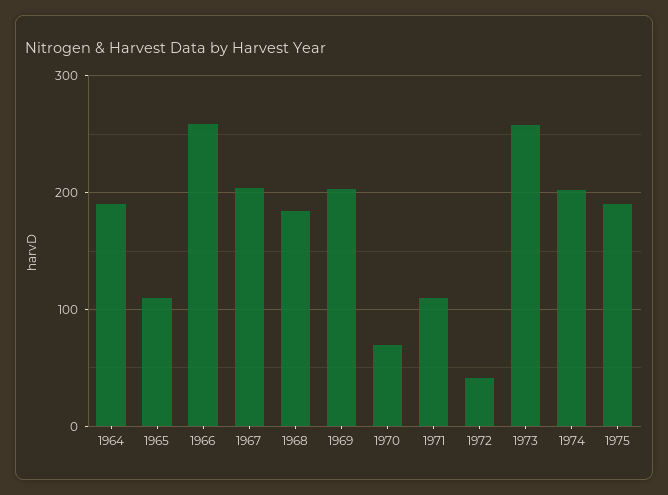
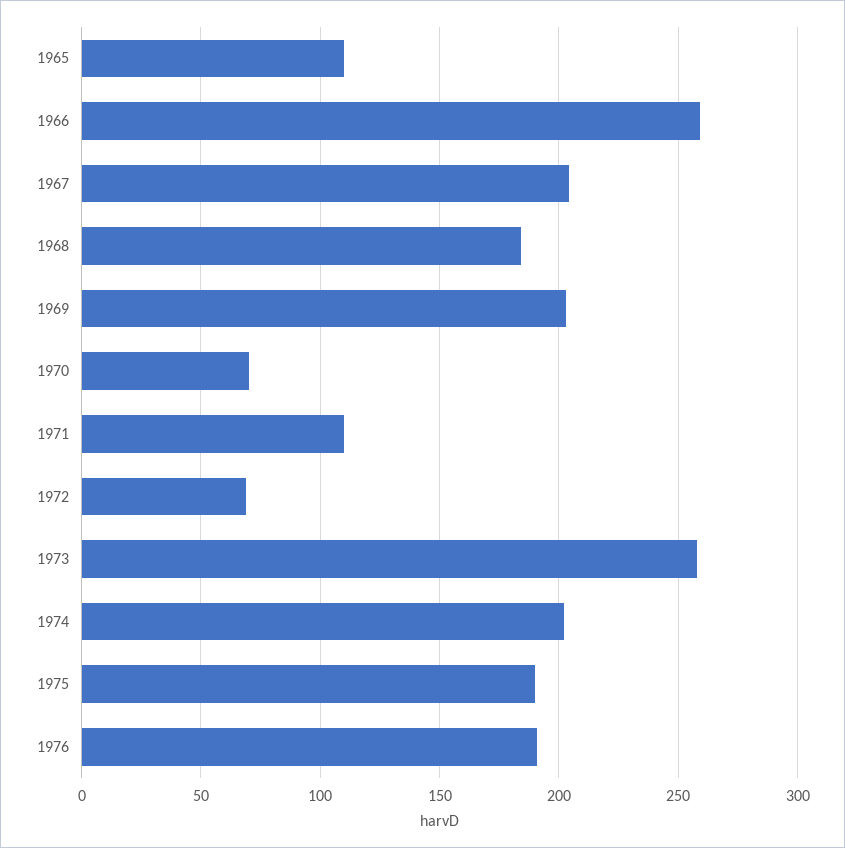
1964: 190 -> none
1972: 40 -> 70
1976: none -> 190

